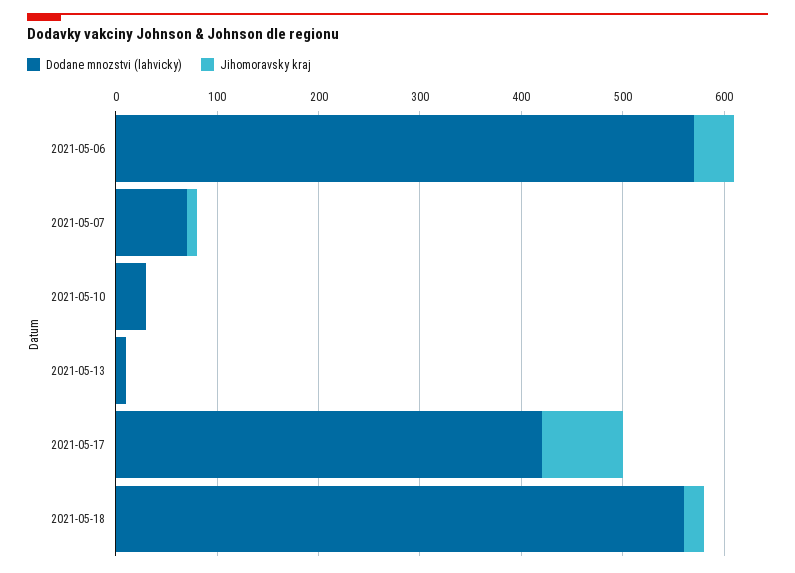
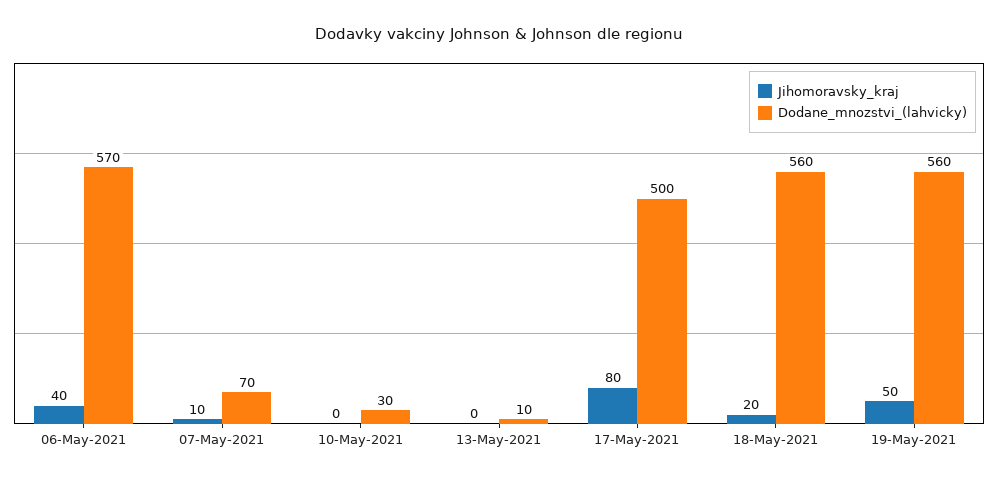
Dodane mnozstvi (lahvicky), 2021-05-17: 420 -> 500
Jihomoravsky kraj, 19-May-2021: none -> 50
Dodane mnozstvi (lahvicky), 19-May-2021: none -> 560

